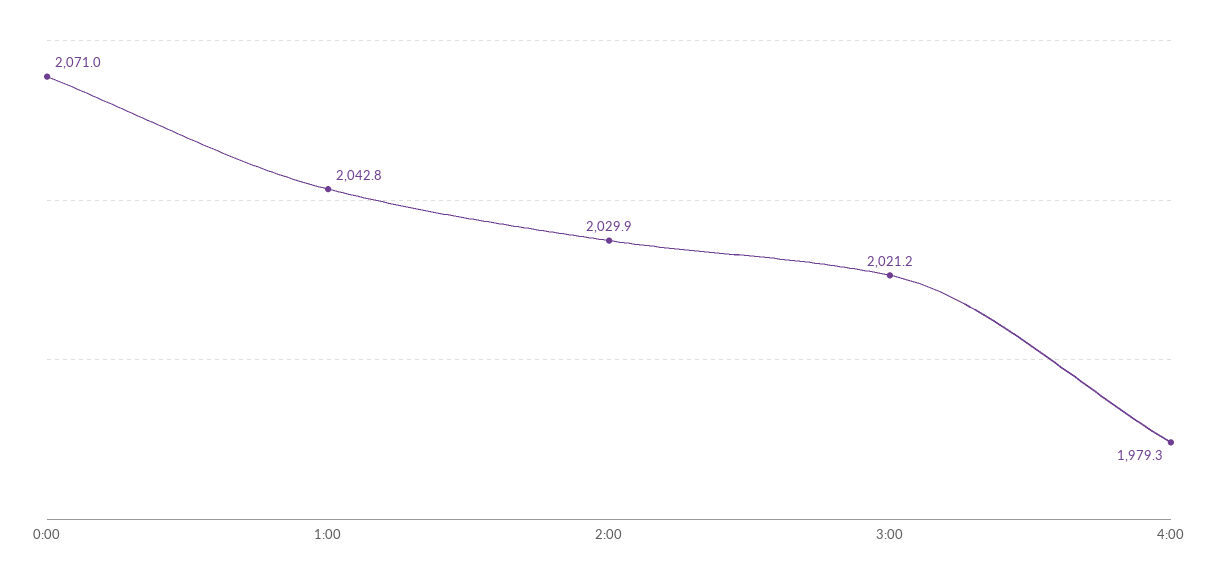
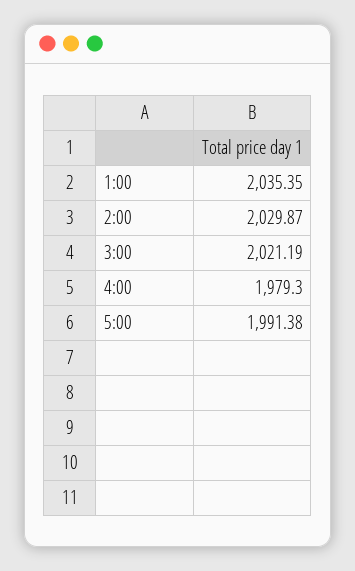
0:00: 2071 -> none
1:00: 2042.8 -> 2035.35
5:00: none -> 1991.38

